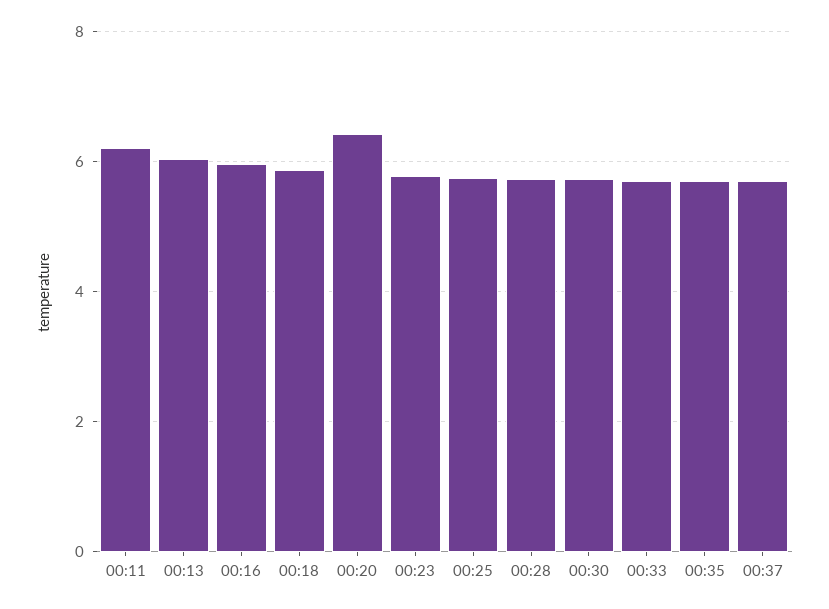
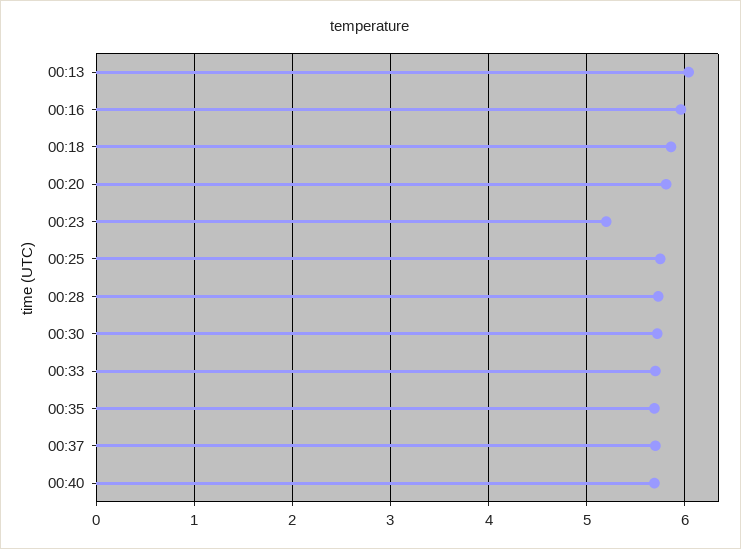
00:11: 6.2 -> none
00:20: 6.4 -> 5.8
00:23: 5.8 -> 5.2
00:40: none -> 5.7

